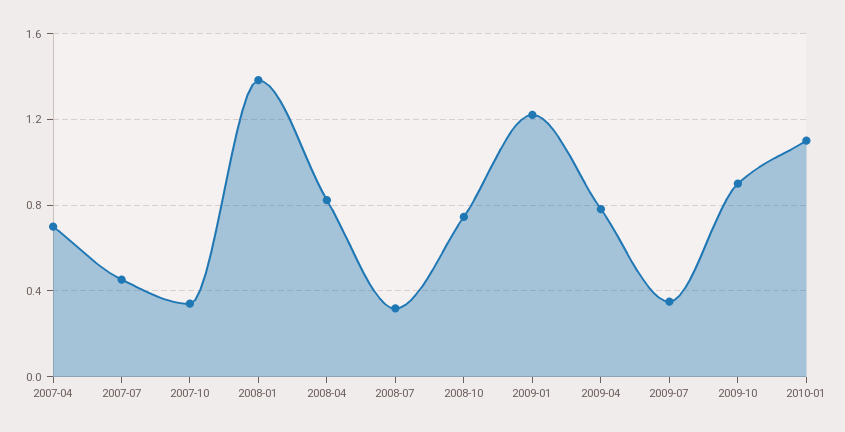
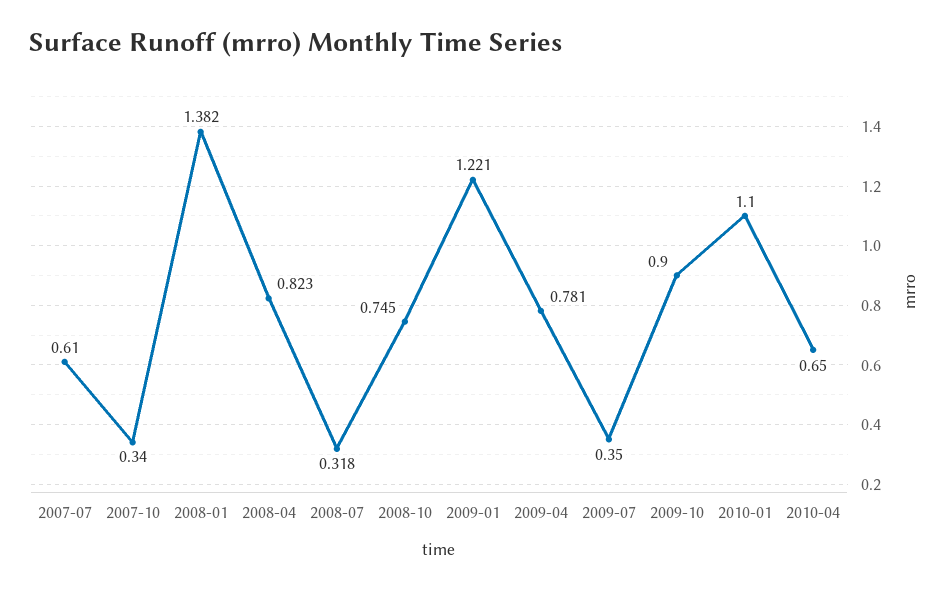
2007-04: 0.7 -> none
2007-07: 0.45 -> 0.61
2010-04: none -> 0.65

